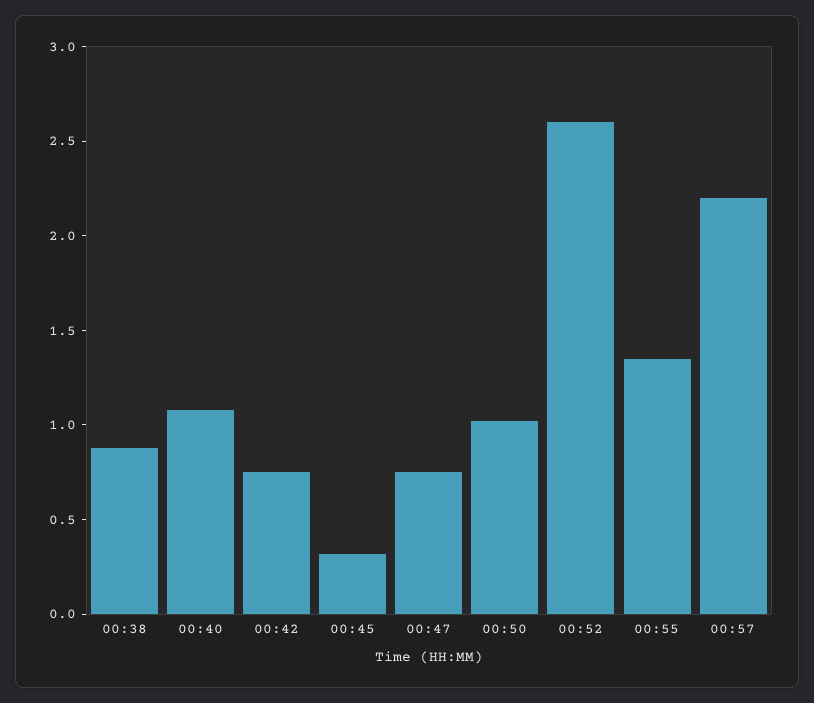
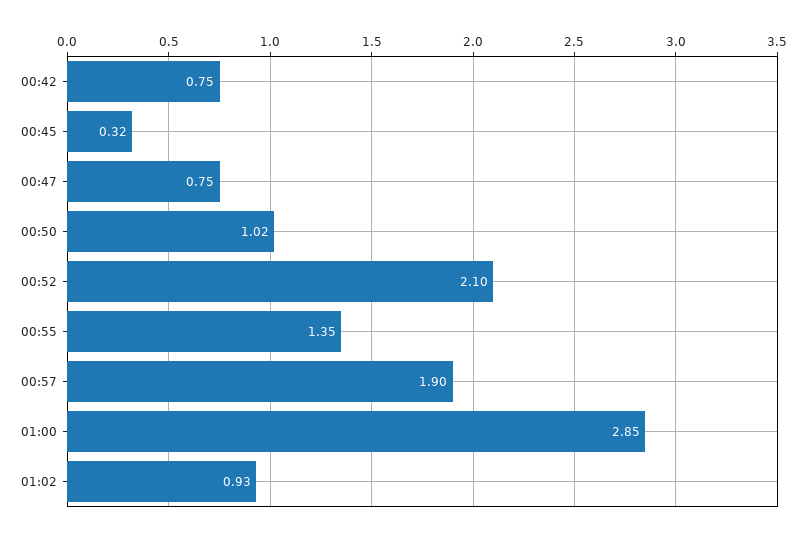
00:38: 0.9 -> none
00:40: 1.1 -> none
00:52: 2.6 -> 2.1
00:57: 2.2 -> 1.9
01:00: none -> 2.85
01:02: none -> 0.93

